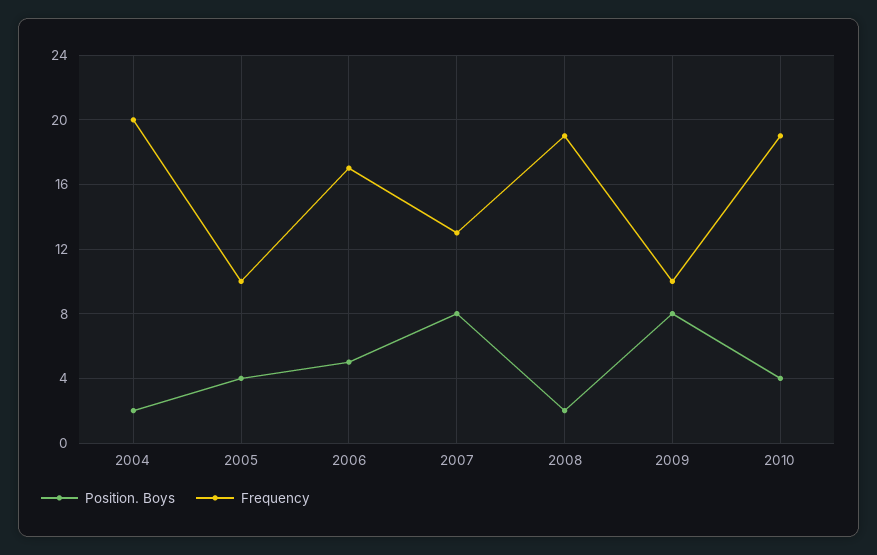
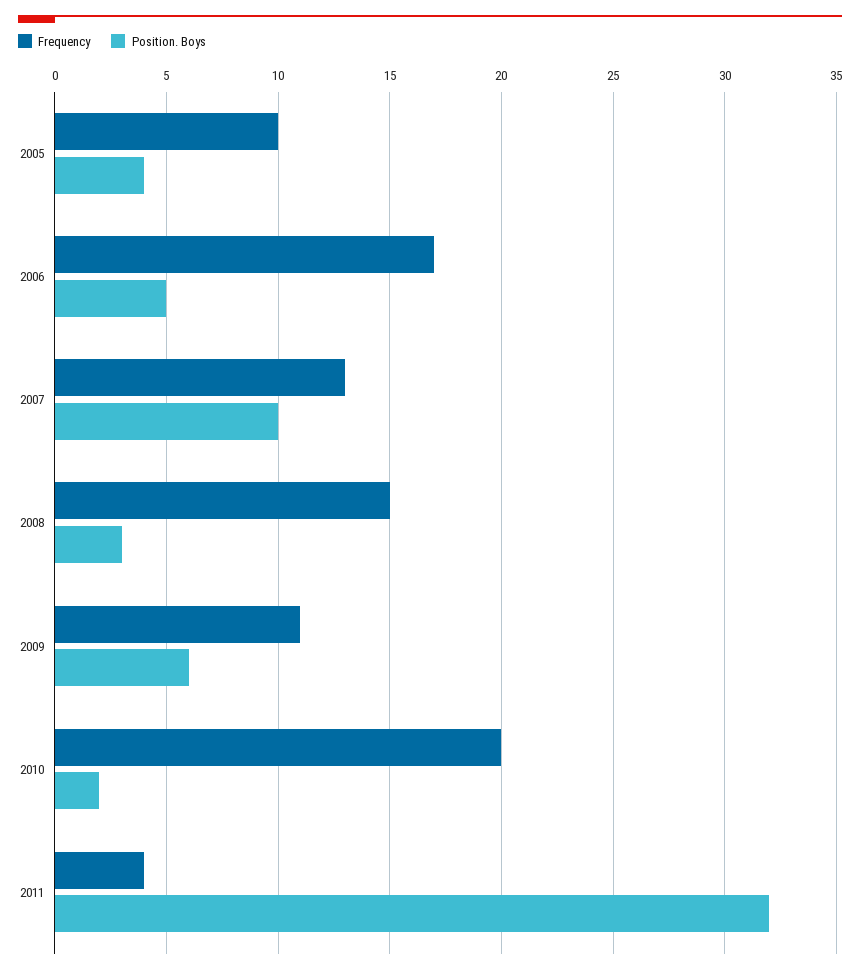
Position. Boys, 2004: 2 -> none
Frequency, 2004: 20 -> none
Position. Boys, 2007: 8 -> 10
Position. Boys, 2008: 2 -> 3
Frequency, 2008: 19 -> 15
Position. Boys, 2009: 8 -> 6
Frequency, 2009: 10 -> 11
Position. Boys, 2010: 4 -> 2
Frequency, 2010: 19 -> 20
Frequency, 2011: none -> 4
Position. Boys, 2011: none -> 32

